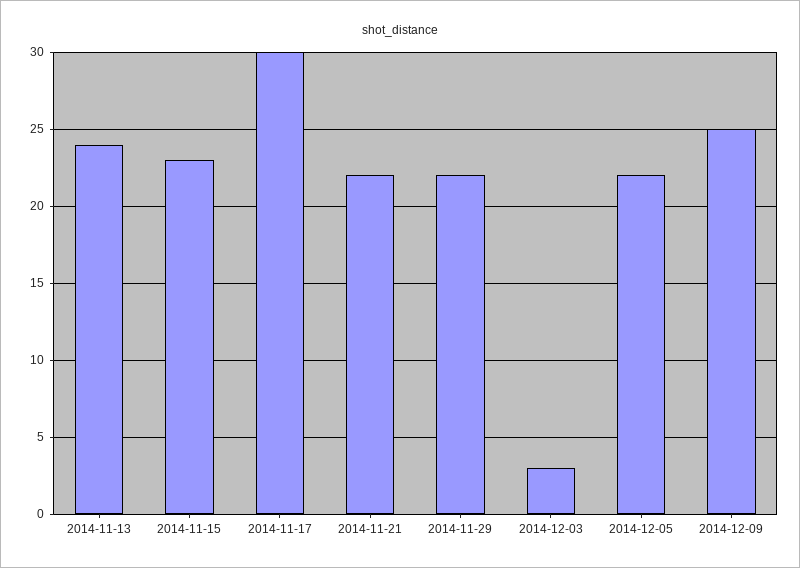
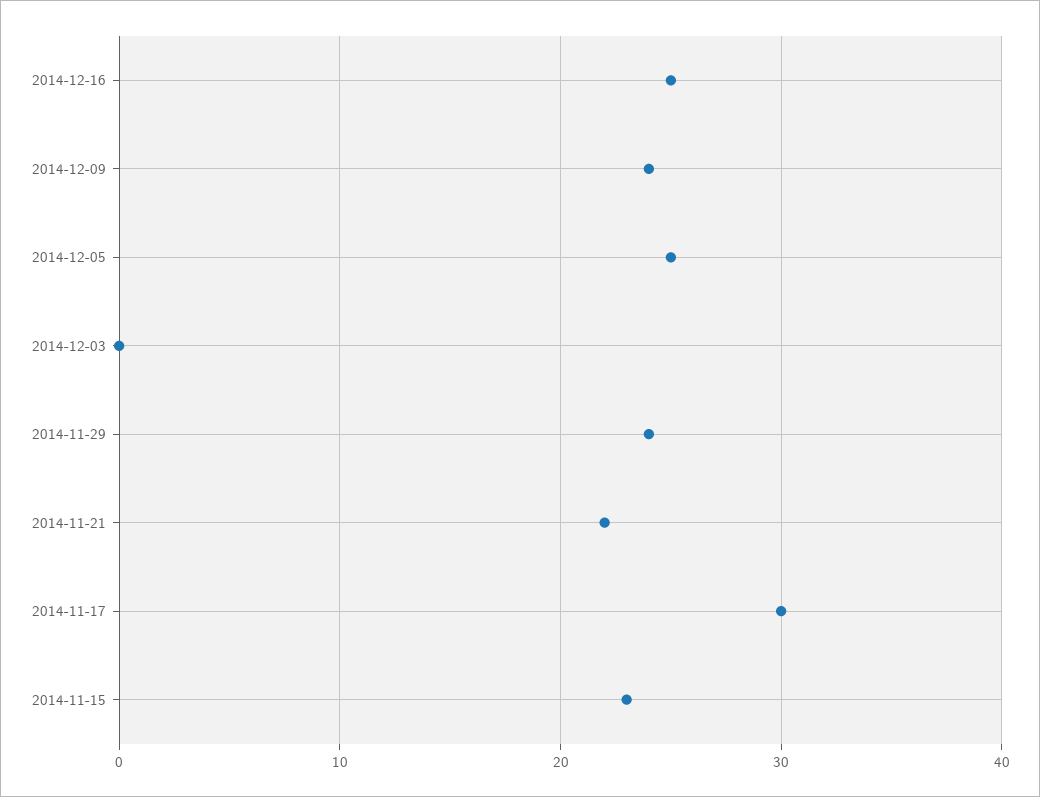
2014-11-13: 24 -> none
2014-11-29: 22 -> 24
2014-12-03: 3 -> 0
2014-12-05: 22 -> 25
2014-12-09: 25 -> 24
2014-12-16: none -> 25

